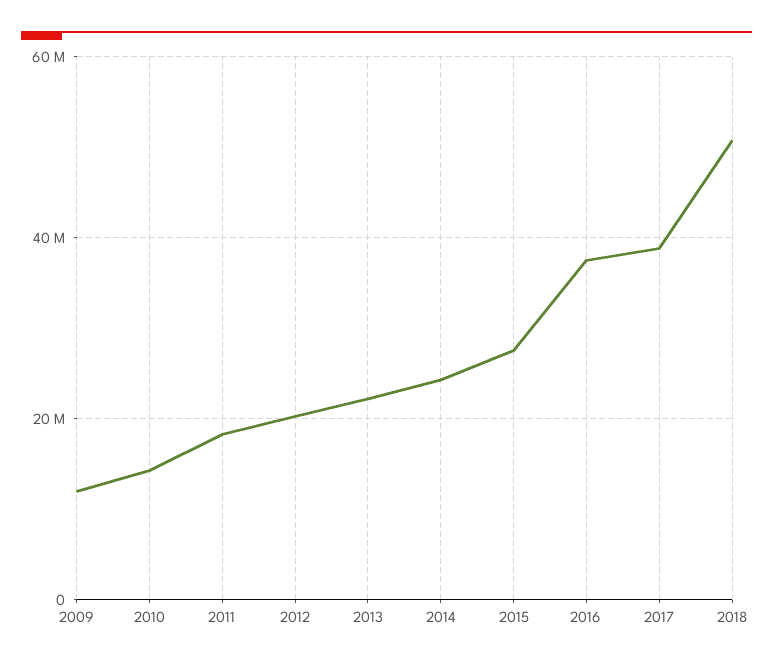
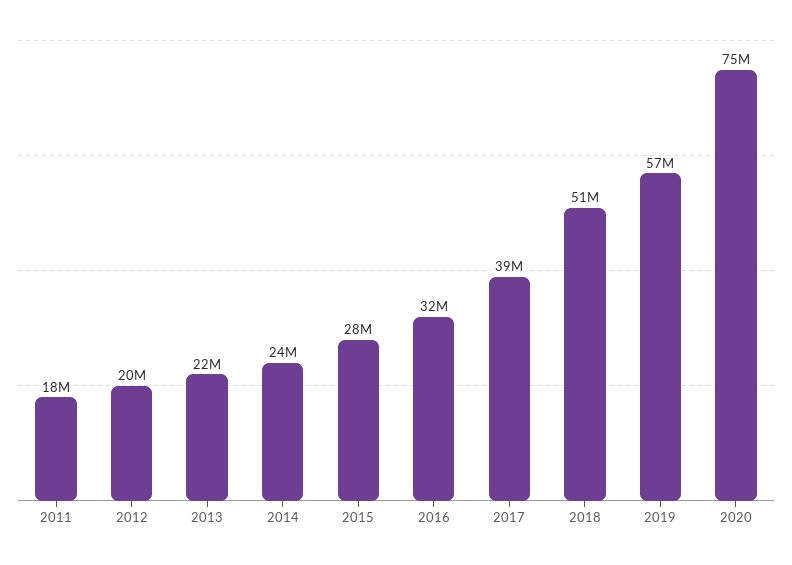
2009: 12000000 -> none
2010: 14000000 -> none
2016: 38000000 -> 32000000
2019: none -> 57000000
2020: none -> 75000000

